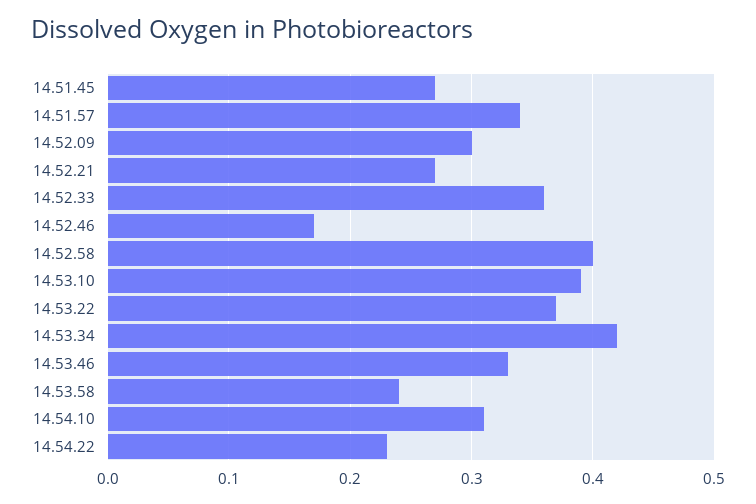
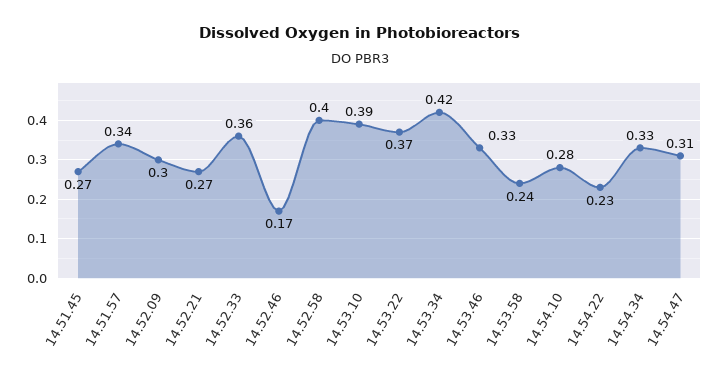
14.54.10: 0.31 -> 0.28
14.54.34: none -> 0.33
14.54.47: none -> 0.31

